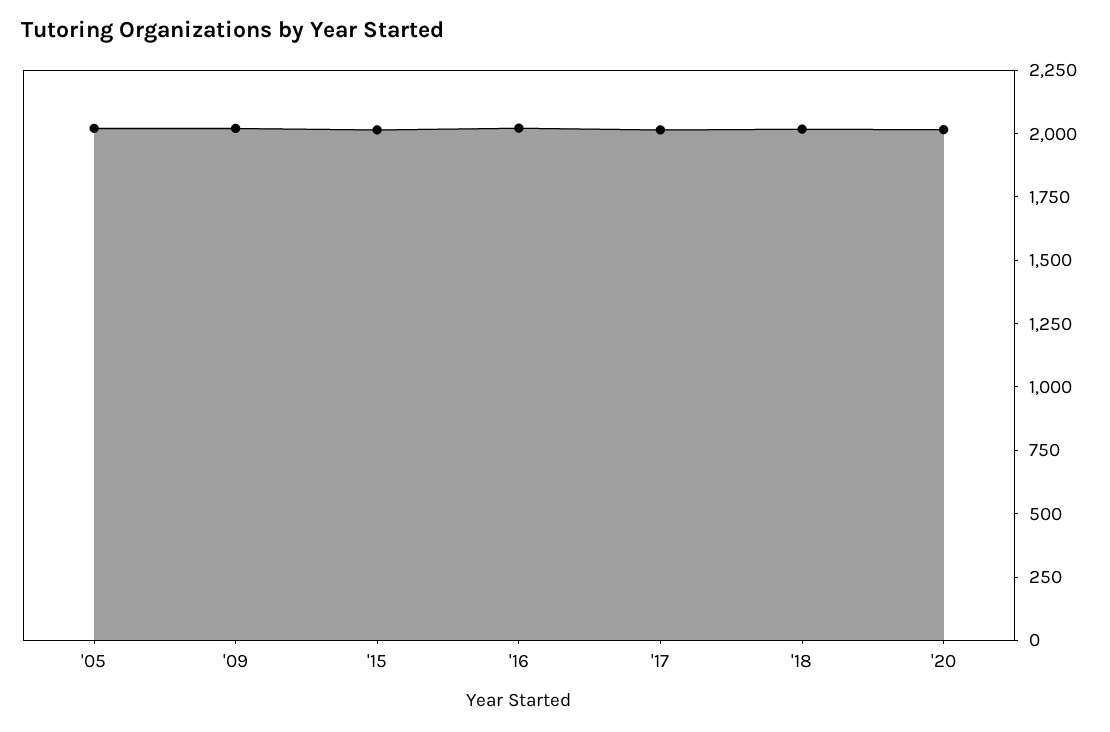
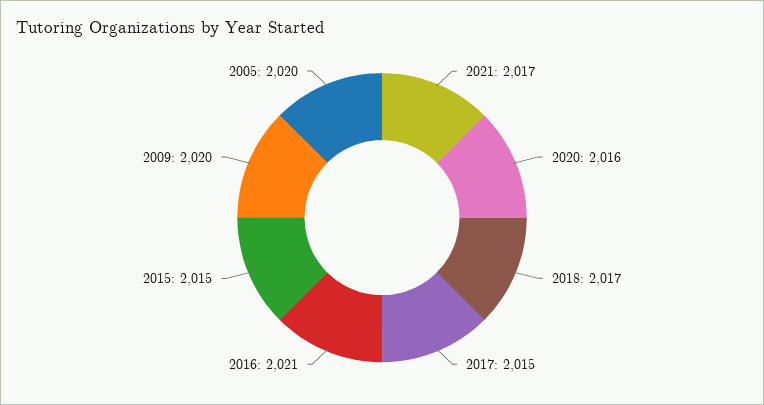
2021: none -> 2017

